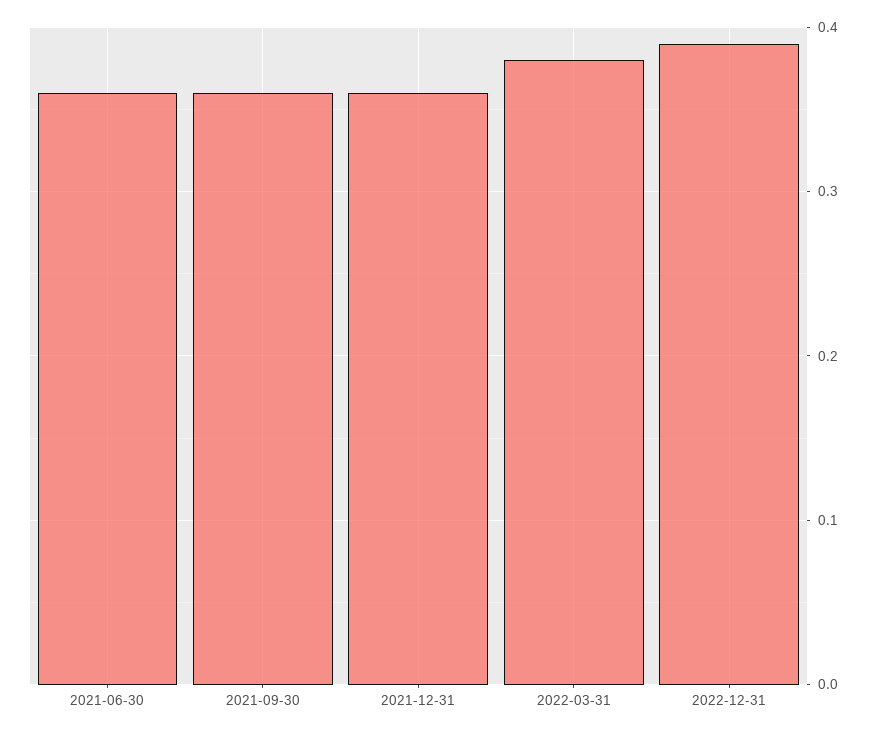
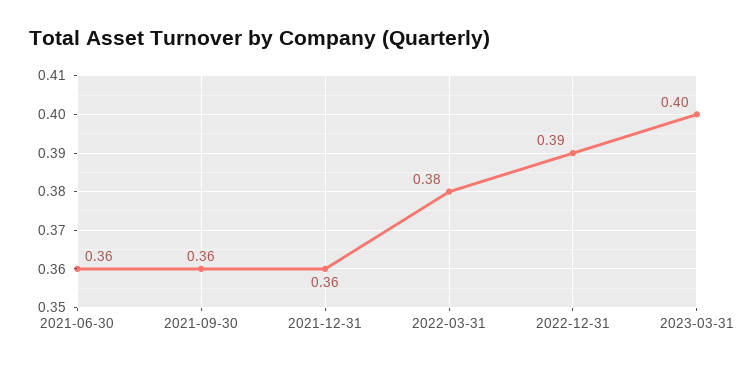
2023-03-31: none -> 0.4

